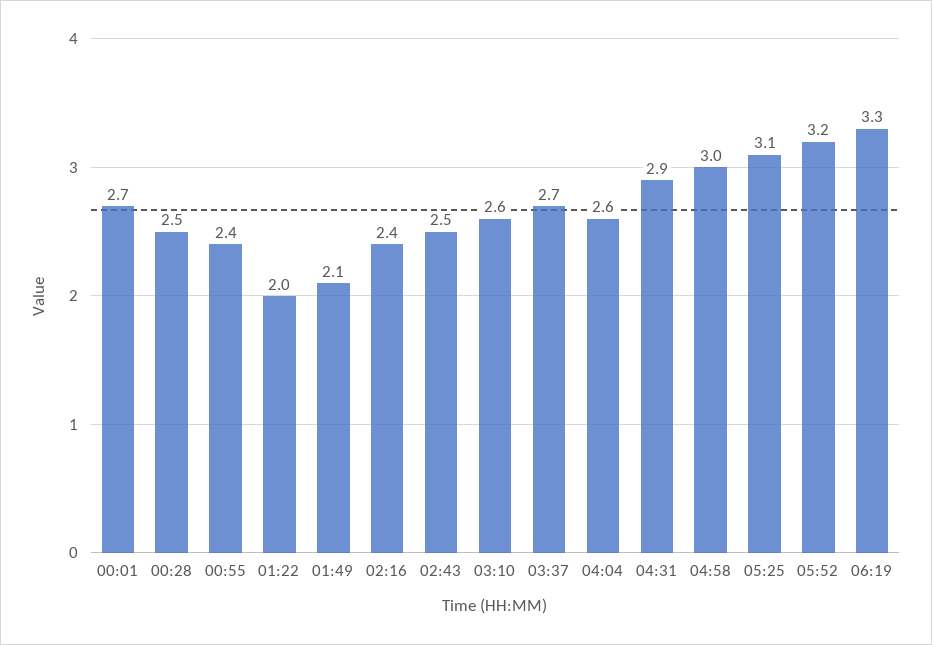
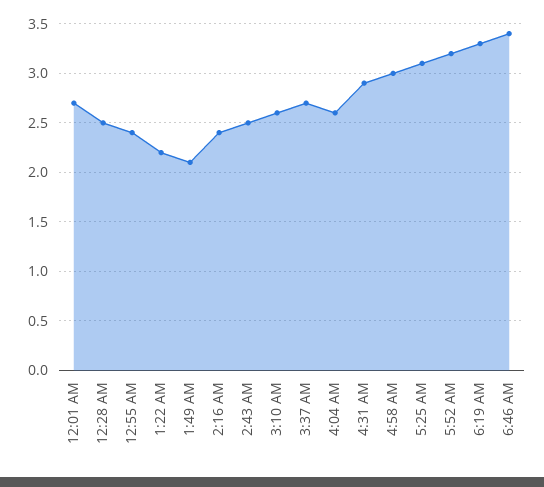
01:22: 2 -> 2.2
6:46 AM: none -> 3.4

